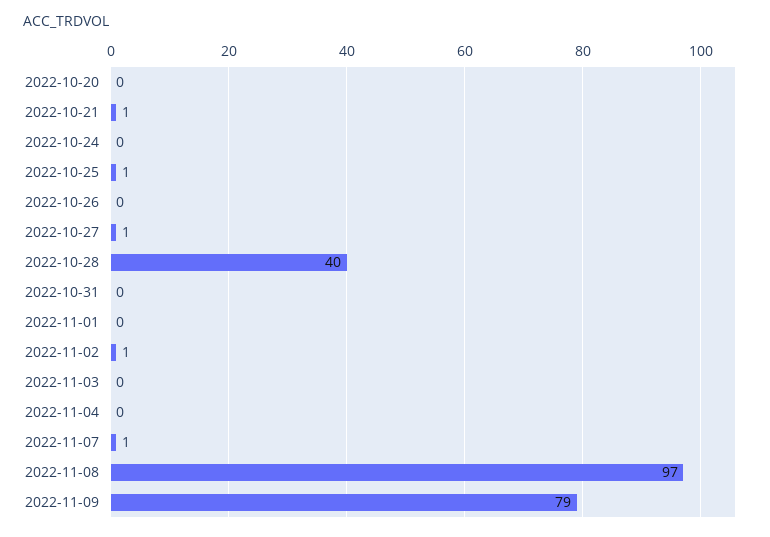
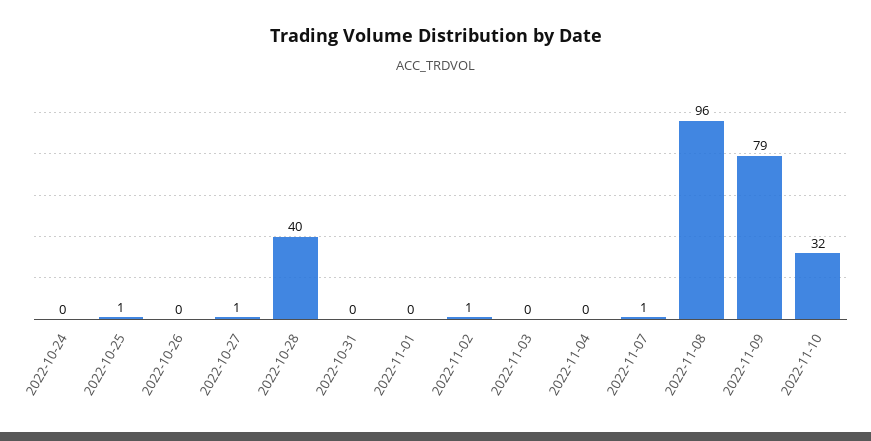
2022-10-20: 0 -> none
2022-10-21: 1 -> none
2022-11-08: 97 -> 96
2022-11-10: none -> 32

